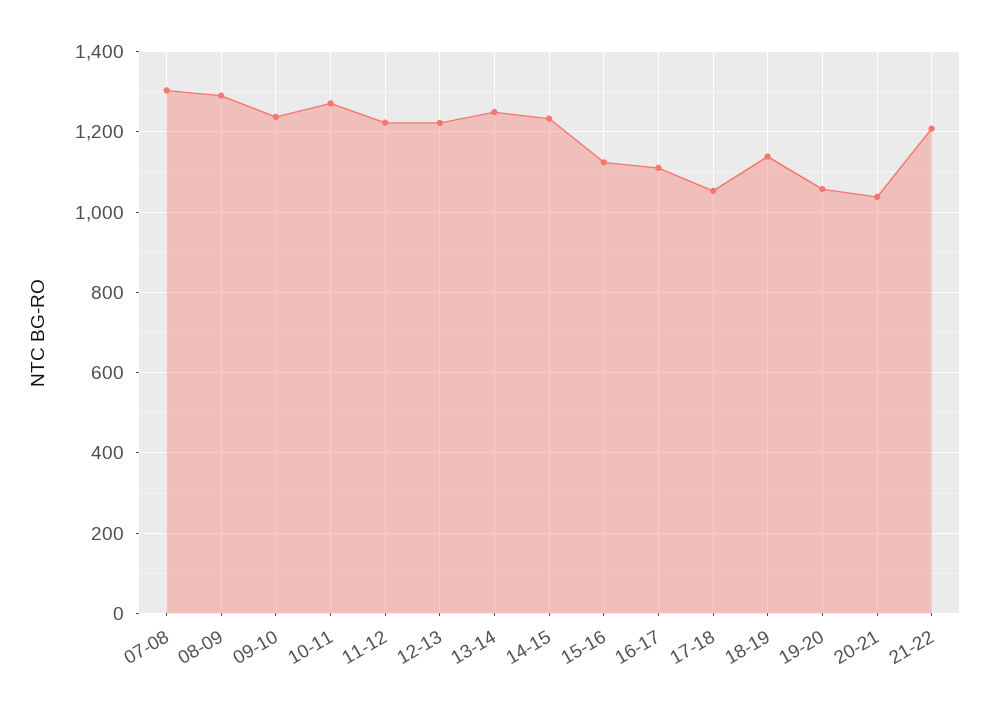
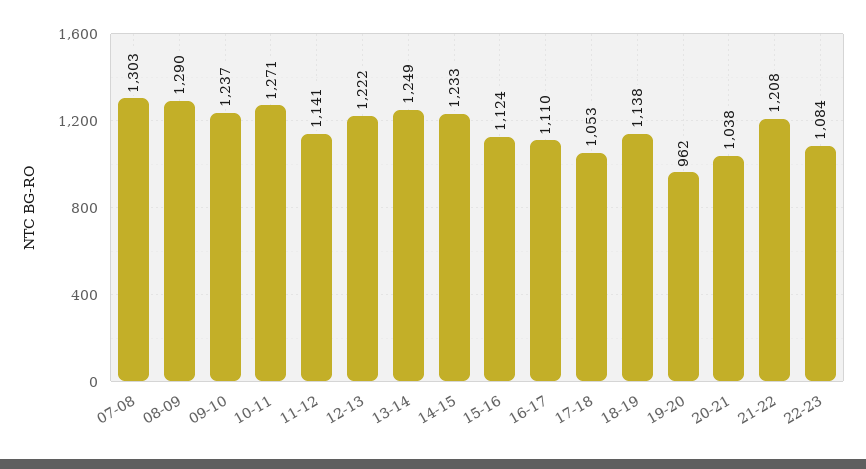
11-12: 1220 -> 1141
19-20: 1060 -> 962
22-23: none -> 1084

